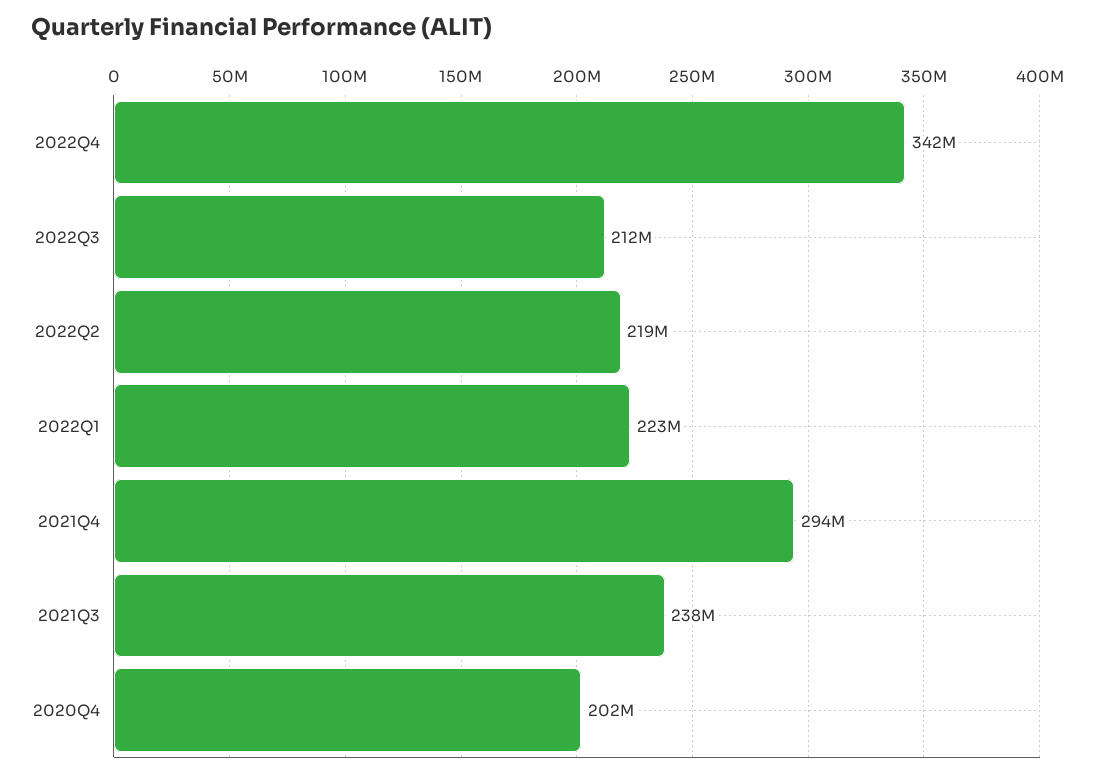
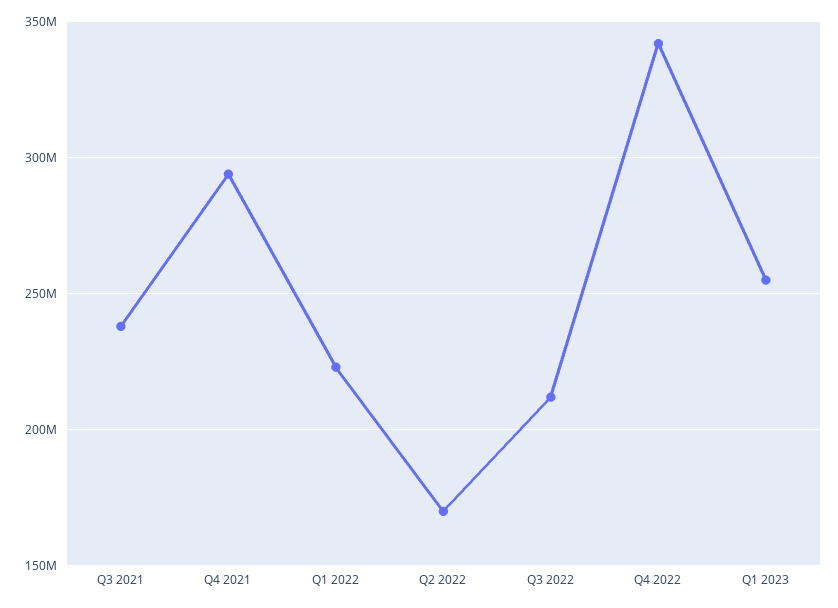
2022Q2: 219000000 -> 170000000
2020Q4: 202000000 -> none
Q1 2023: none -> 255000000

